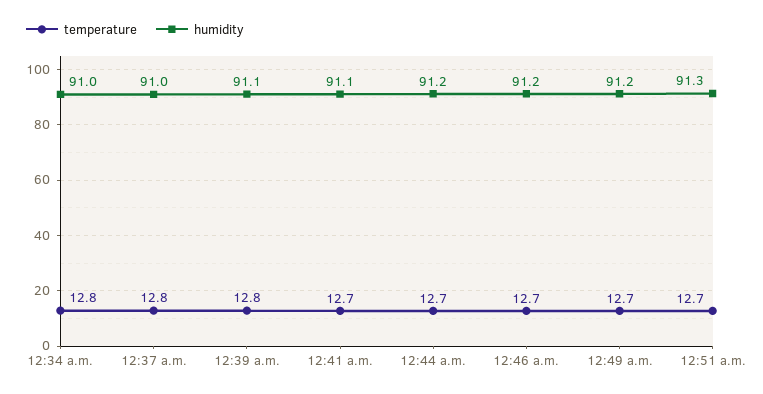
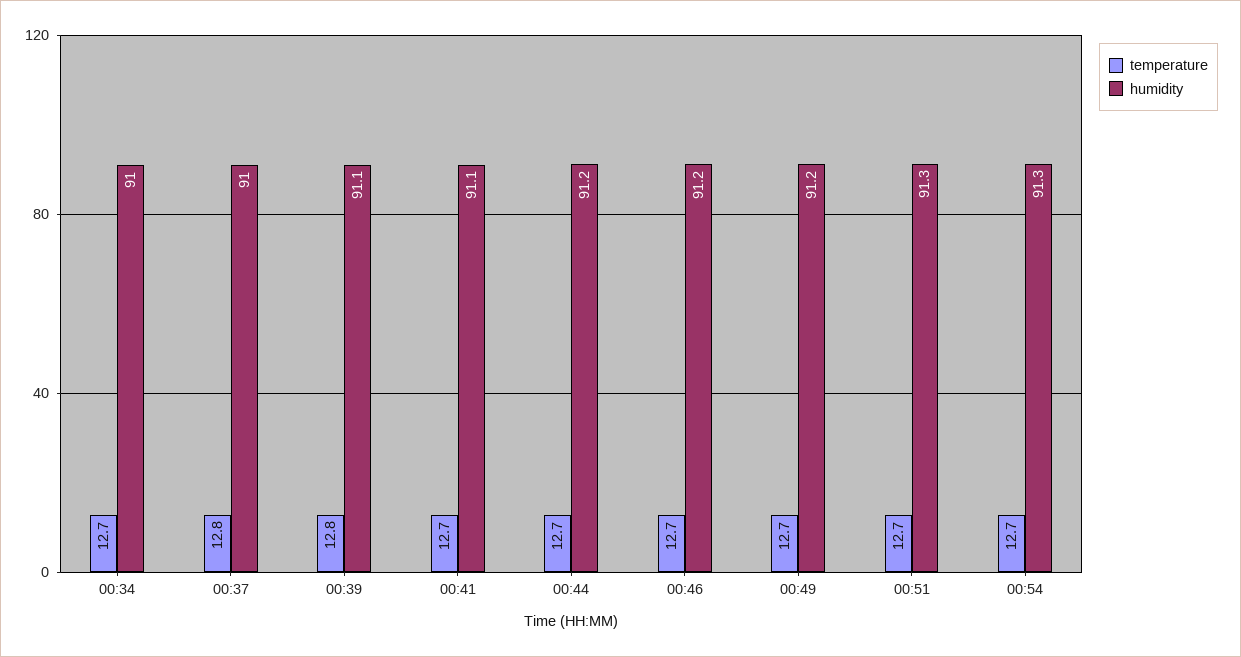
temperature, 12:34 a.m.: 12.8 -> 12.7
temperature, 00:54: none -> 12.7
humidity, 00:54: none -> 91.3

